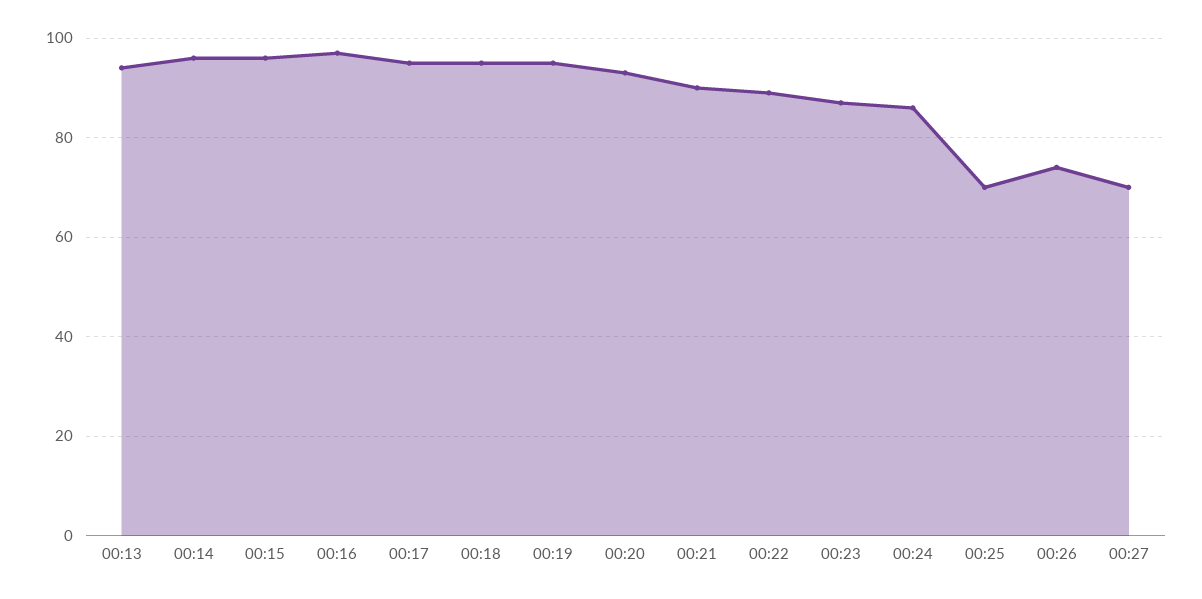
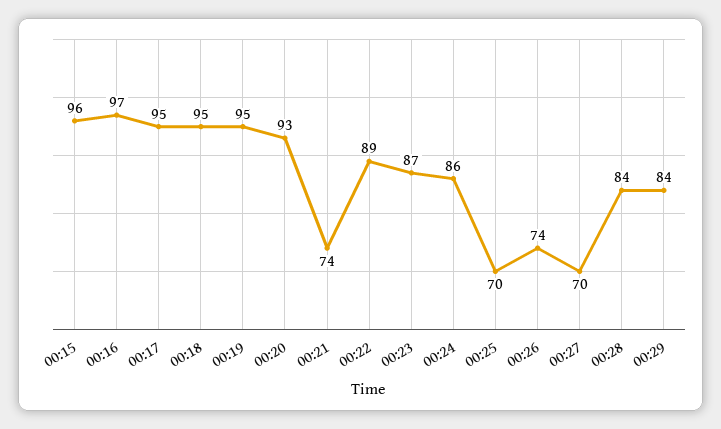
00:13: 95 -> none
00:14: 95 -> none
00:21: 90 -> 74
00:28: none -> 84
00:29: none -> 84

